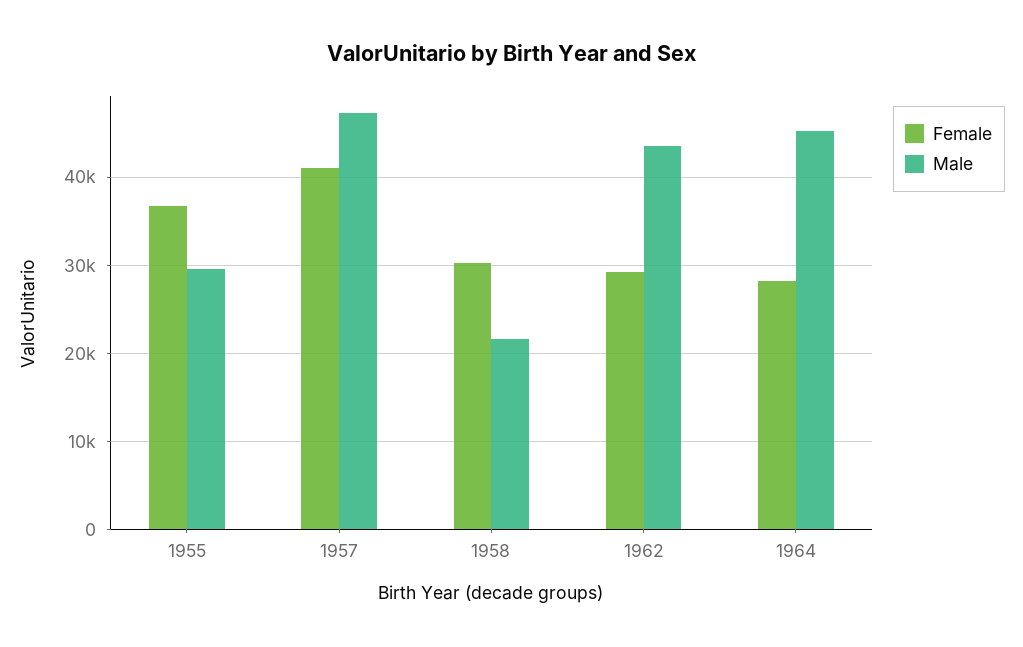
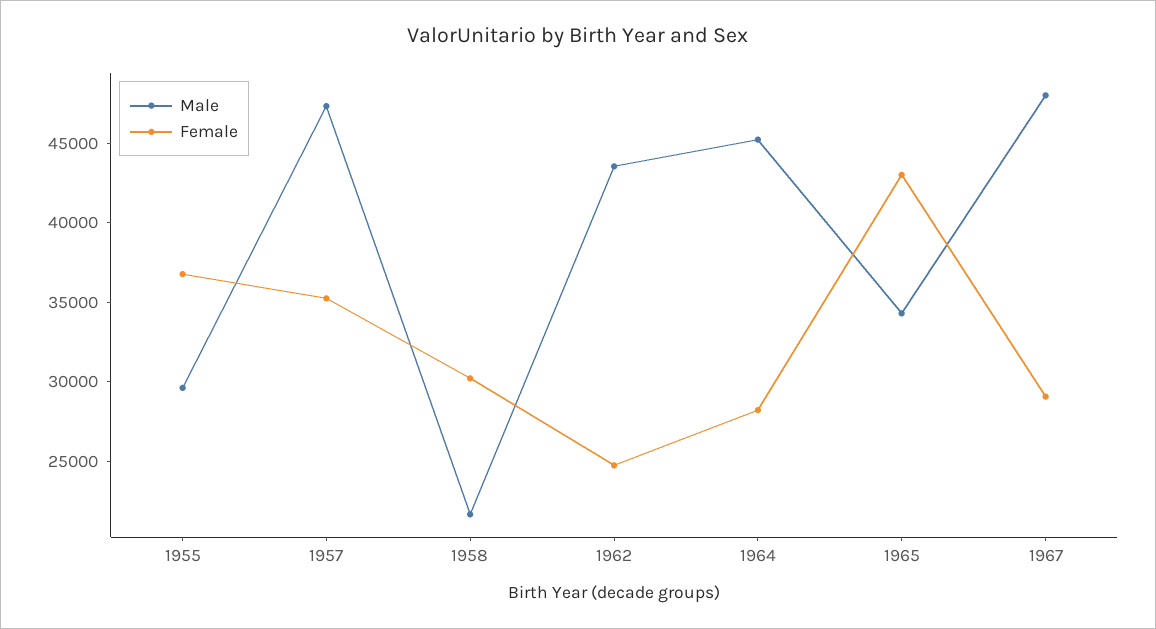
Female, 1957: 41000 -> 35000
Female, 1962: 29000 -> 25000
Male, 1965: none -> 34000
Female, 1965: none -> 43000
Male, 1967: none -> 48000
Female, 1967: none -> 29000

